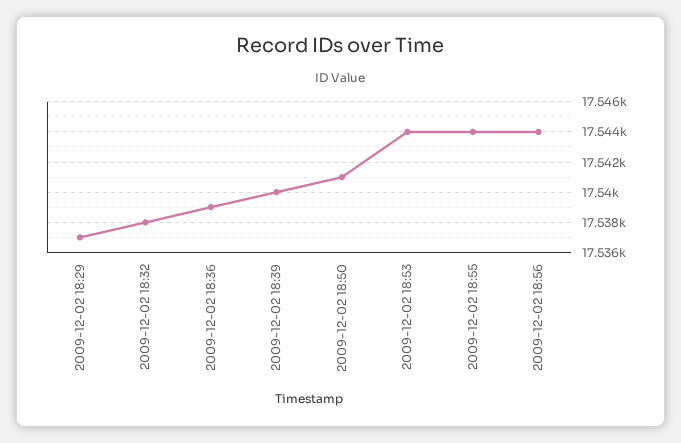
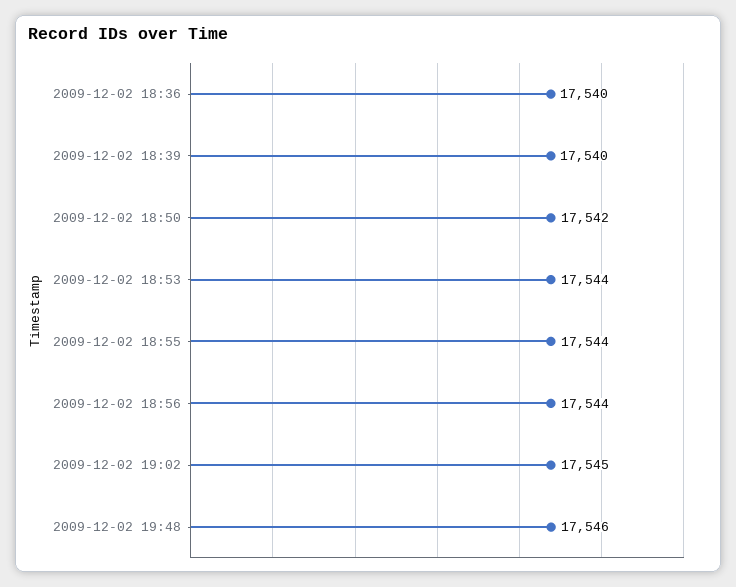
2009-12-02 18:29: 17537 -> none
2009-12-02 18:32: 17538 -> none
2009-12-02 18:36: 17539 -> 17540
2009-12-02 18:50: 17541 -> 17542
2009-12-02 19:02: none -> 17545
2009-12-02 19:48: none -> 17546

